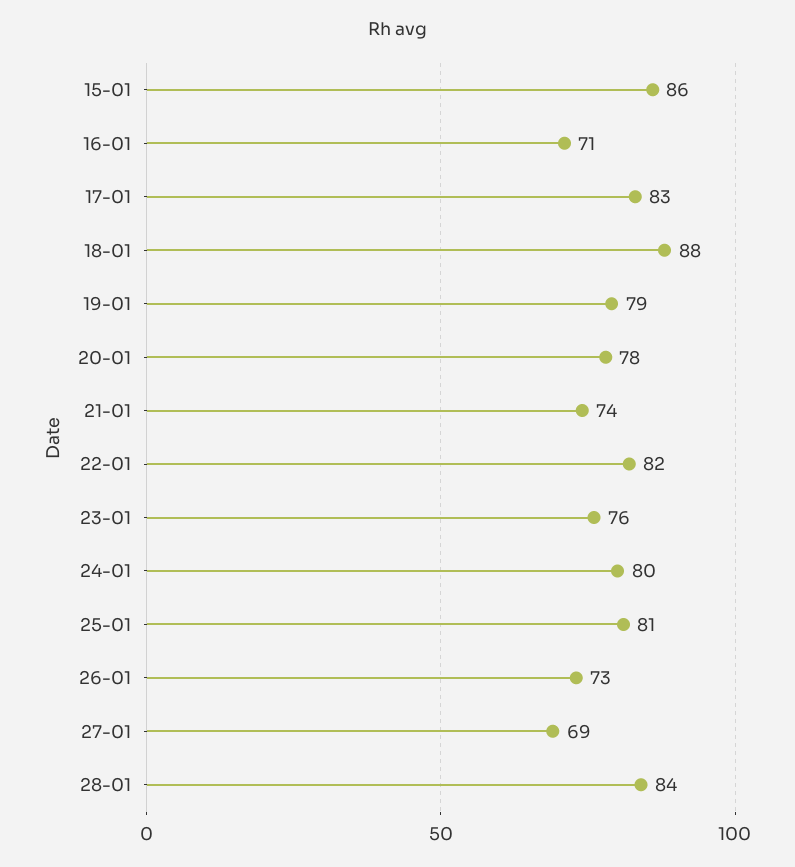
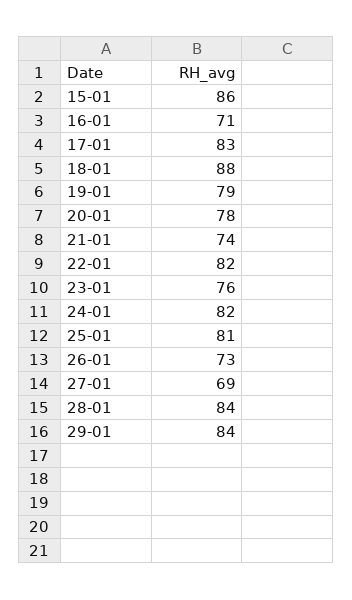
24-01: 80 -> 82
29-01: none -> 84

